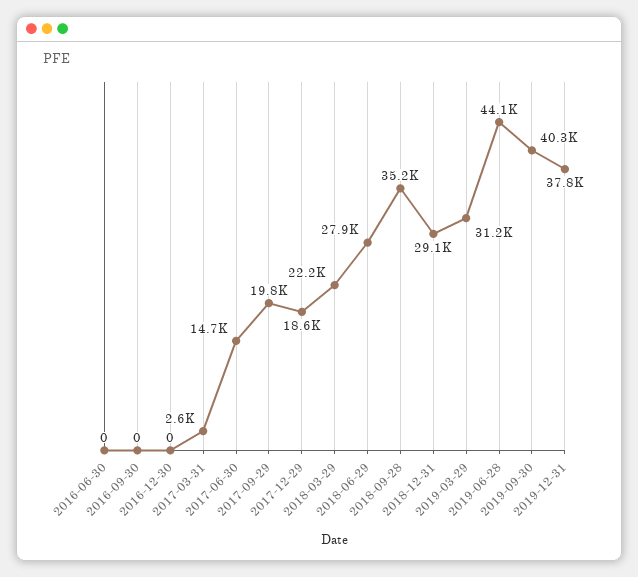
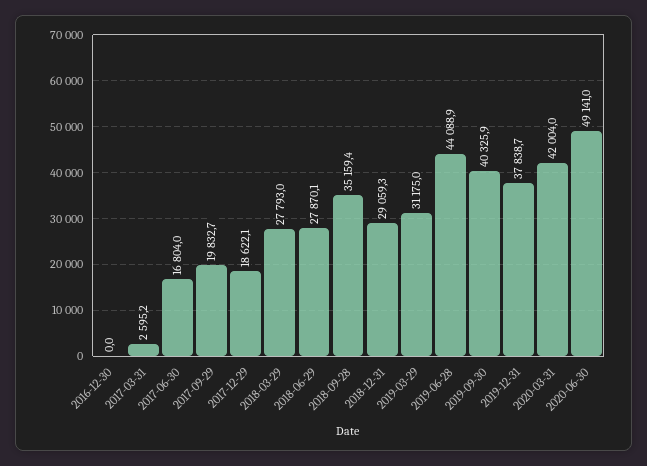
2016-06-30: 0 -> none
2016-09-30: 0 -> none
2017-06-30: 14700 -> 16804
2018-03-29: 22200 -> 27793
2020-03-31: none -> 42004
2020-06-30: none -> 49141

